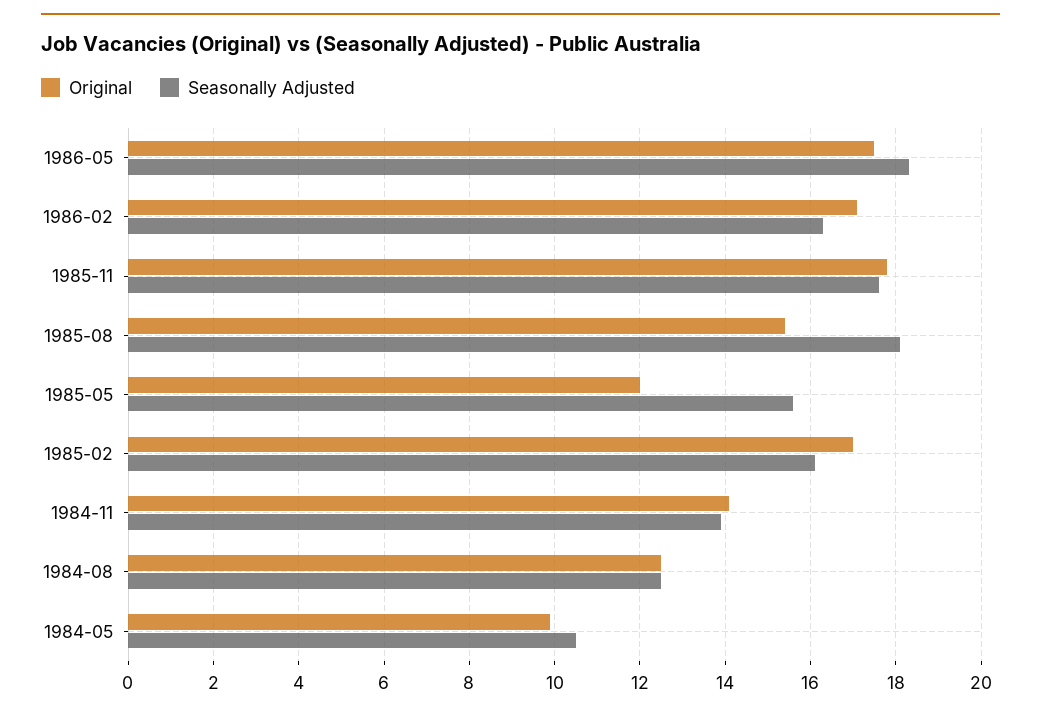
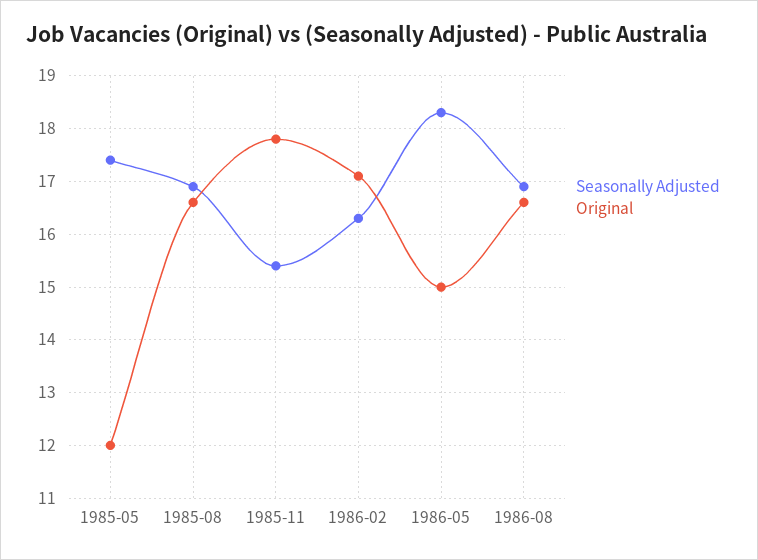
Original, 1986-05: 17.5 -> 15
Seasonally Adjusted, 1985-11: 17.5 -> 15.5
Original, 1985-08: 15.5 -> 16.5
Seasonally Adjusted, 1985-08: 18 -> 17
Seasonally Adjusted, 1985-05: 15.5 -> 17.5
Original, 1985-02: 17 -> none
Seasonally Adjusted, 1985-02: 16 -> none
Original, 1984-11: 14 -> none
Seasonally Adjusted, 1984-11: 14 -> none
Original, 1984-08: 12.5 -> none
Seasonally Adjusted, 1984-08: 12.5 -> none
Original, 1984-05: 10 -> none
Seasonally Adjusted, 1984-05: 10.5 -> none
Seasonally Adjusted, 1986-08: none -> 17
Original, 1986-08: none -> 16.5

